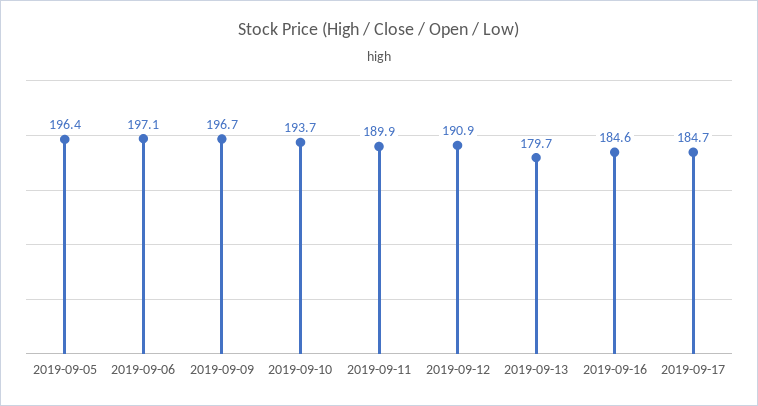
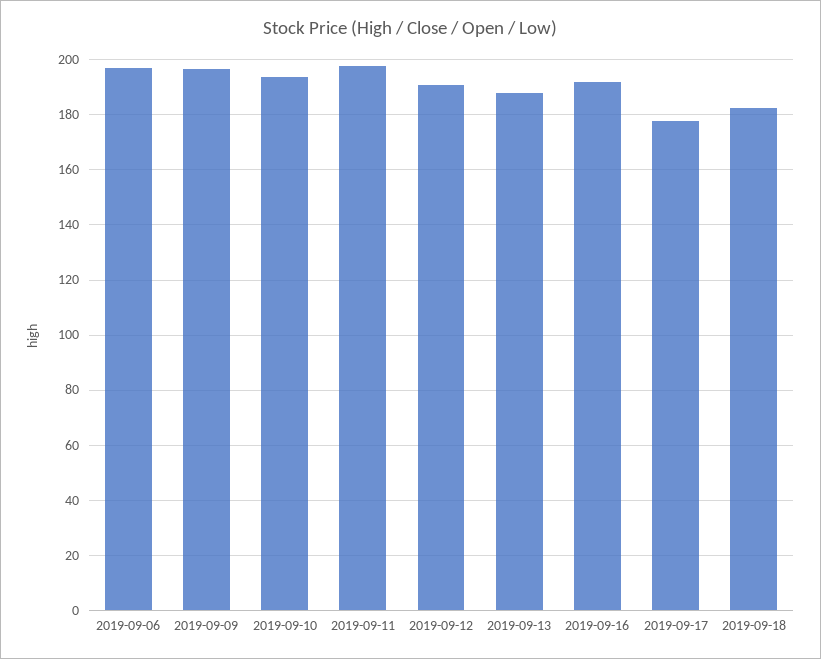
2019-09-05: 196.4 -> none
2019-09-11: 189.9 -> 197.5
2019-09-13: 179.7 -> 187.5
2019-09-16: 184.6 -> 192.5
2019-09-17: 184.7 -> 177.5
2019-09-18: none -> 182.5

